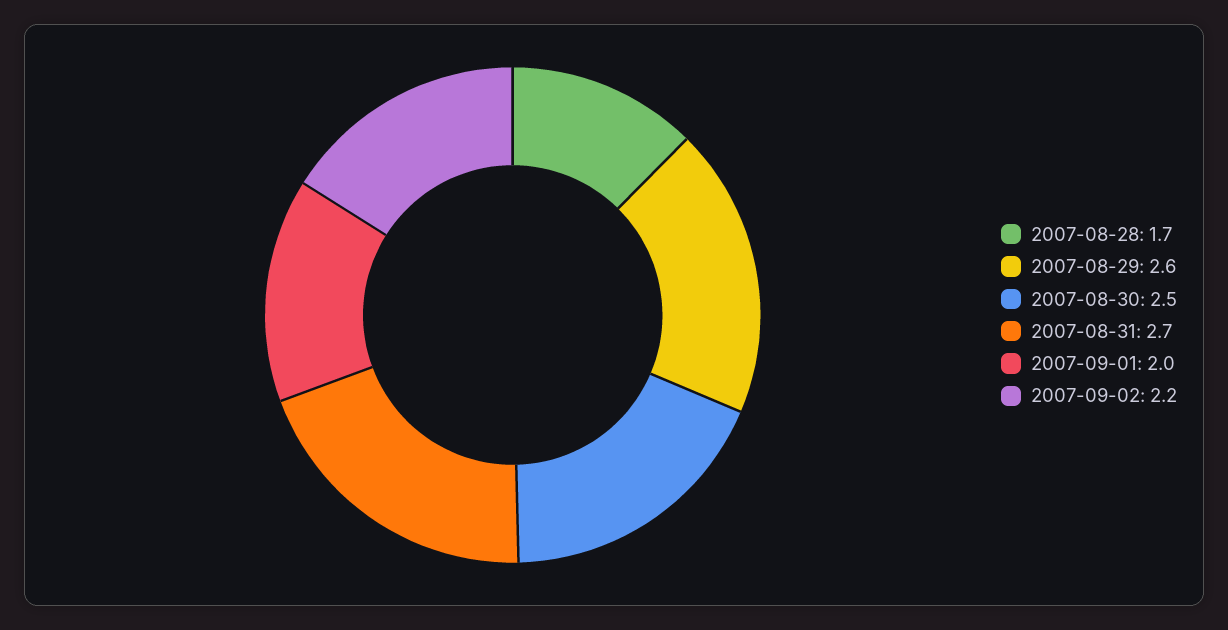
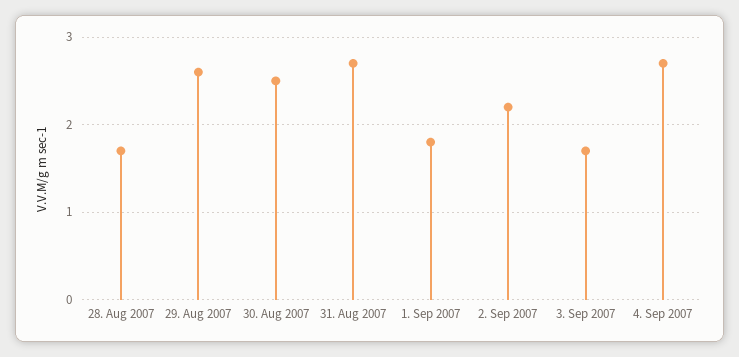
2007-09-01: 2 -> 1.8
3. Sep 2007: none -> 1.7
4. Sep 2007: none -> 2.7

